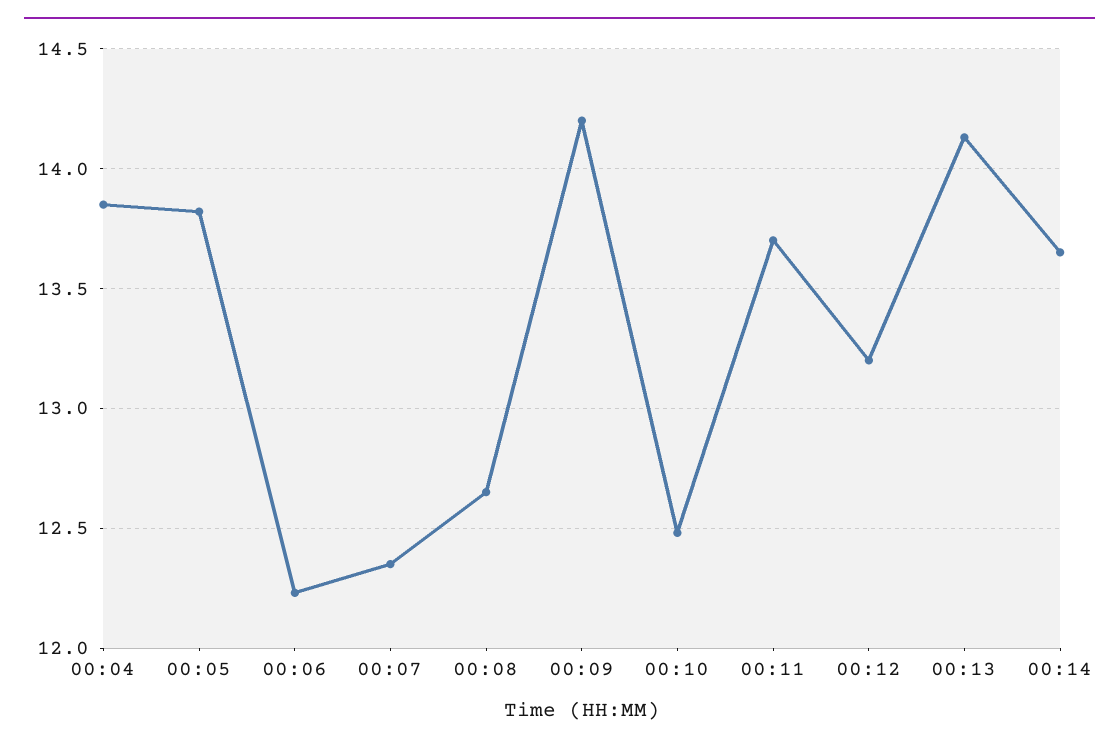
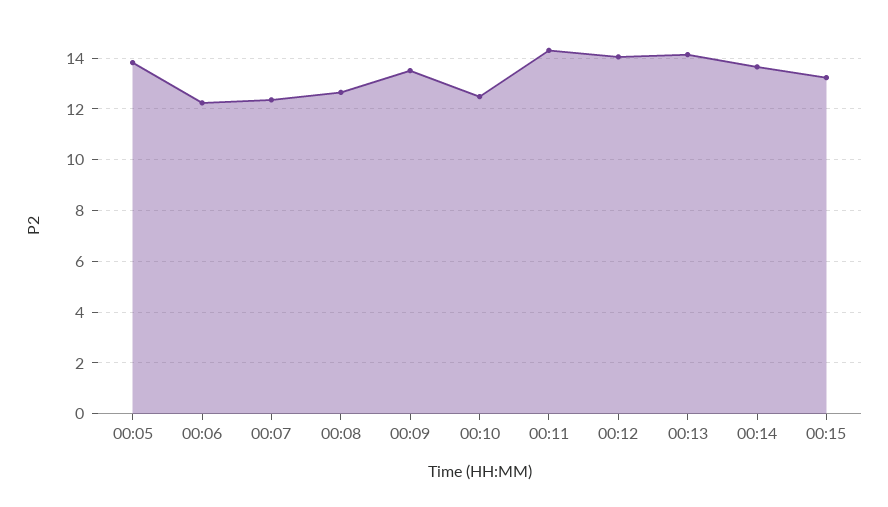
00:04: 13.85 -> none
00:09: 14.2 -> 13.5
00:11: 13.7 -> 14.25
00:12: 13.2 -> 14
00:15: none -> 13.25

